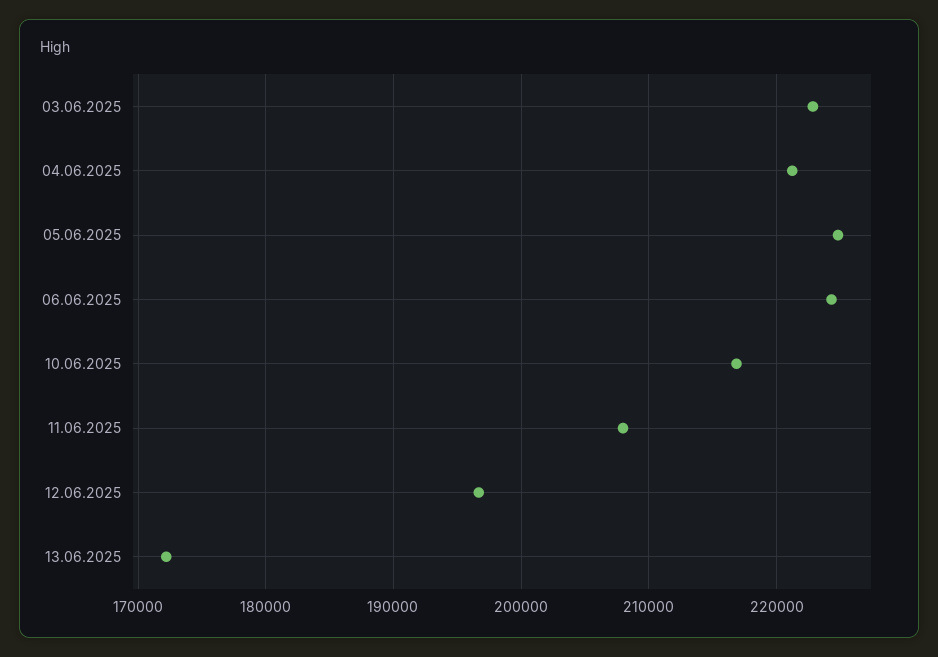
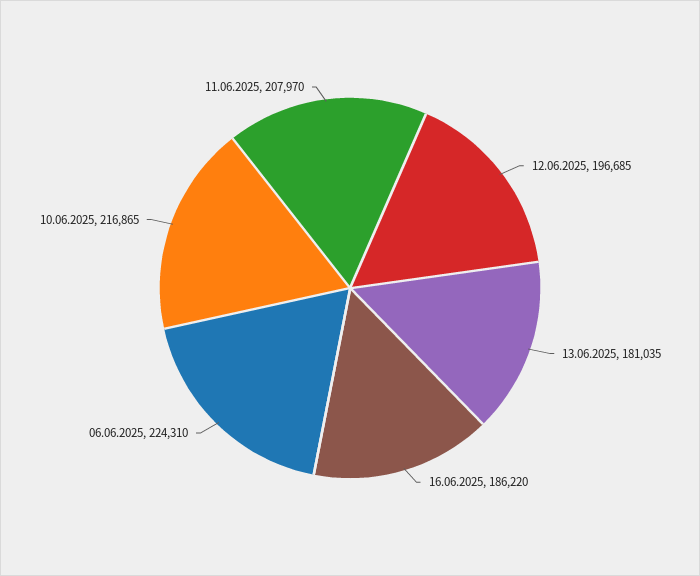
03.06.2025: 223000 -> none
04.06.2025: 221000 -> none
05.06.2025: 225000 -> none
13.06.2025: 172000 -> 181035
16.06.2025: none -> 186220

